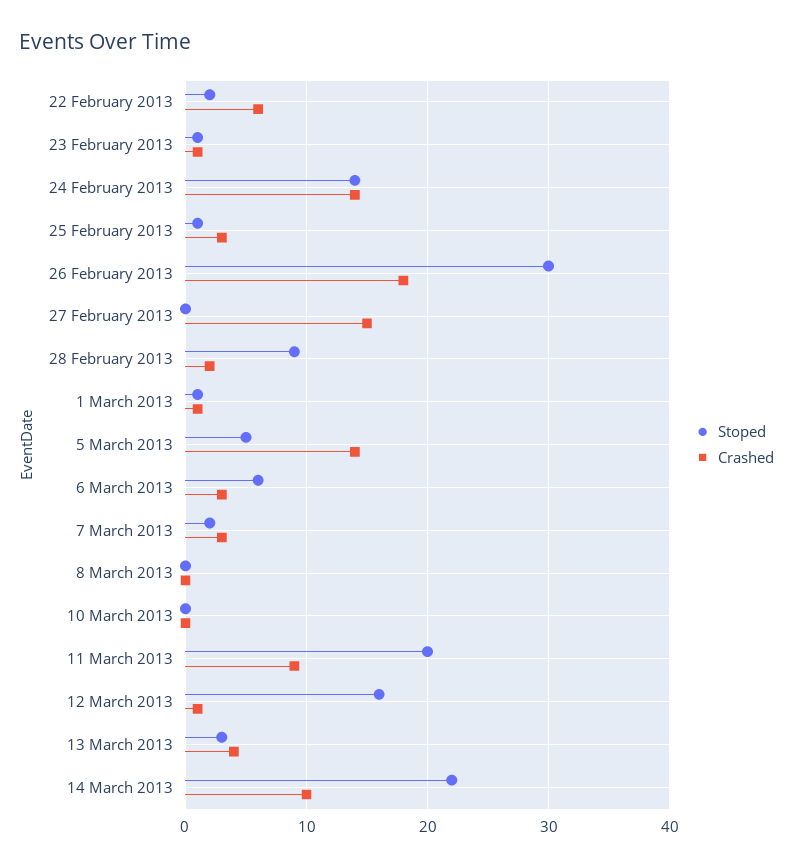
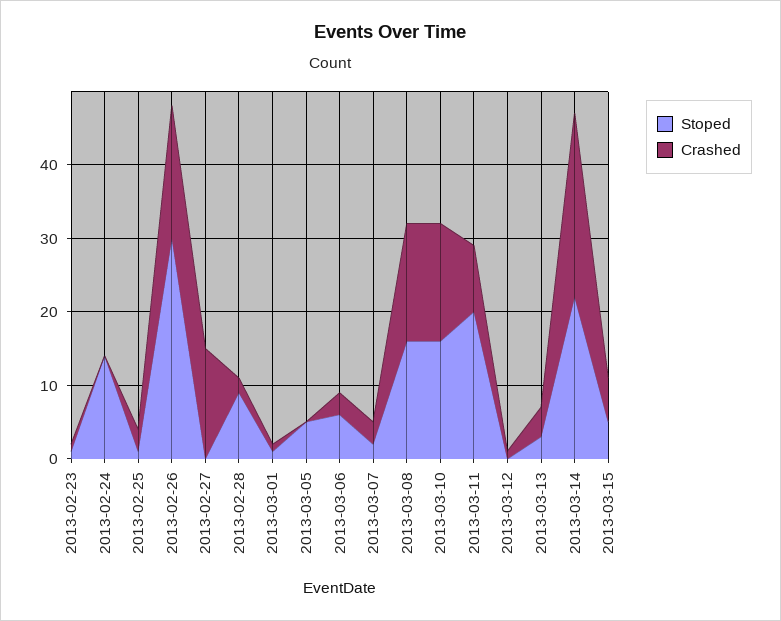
Stoped, 22 February 2013: 2 -> none
Crashed, 22 February 2013: 6 -> none
Crashed, 24 February 2013: 14 -> 0
Crashed, 5 March 2013: 14 -> 0
Stoped, 8 March 2013: 0 -> 15
Crashed, 8 March 2013: 0 -> 15
Stoped, 10 March 2013: 0 -> 15
Crashed, 10 March 2013: 0 -> 15
Stoped, 12 March 2013: 16 -> 0
Crashed, 14 March 2013: 10 -> 25
Stoped, 2013-03-15: none -> 5
Crashed, 2013-03-15: none -> 5

